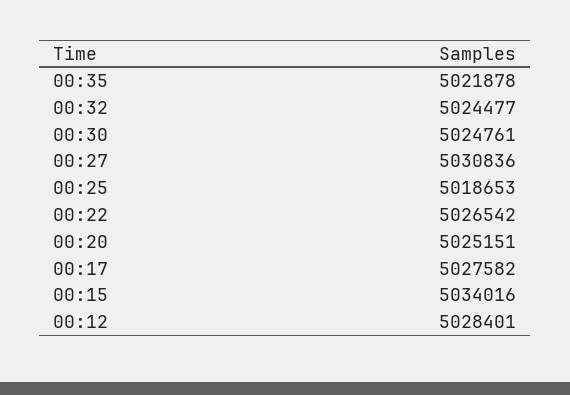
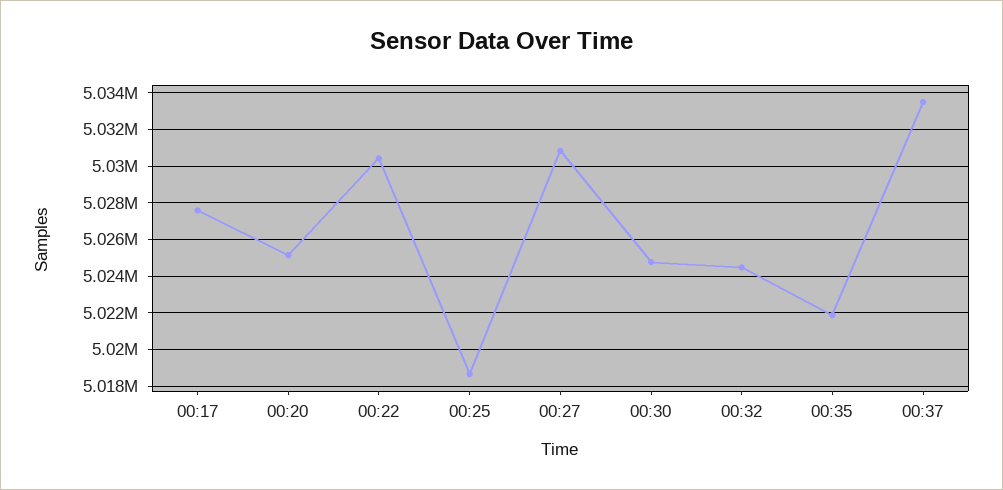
00:22: 5026542 -> 5030500
00:15: 5034016 -> none
00:12: 5028401 -> none
00:37: none -> 5033500

